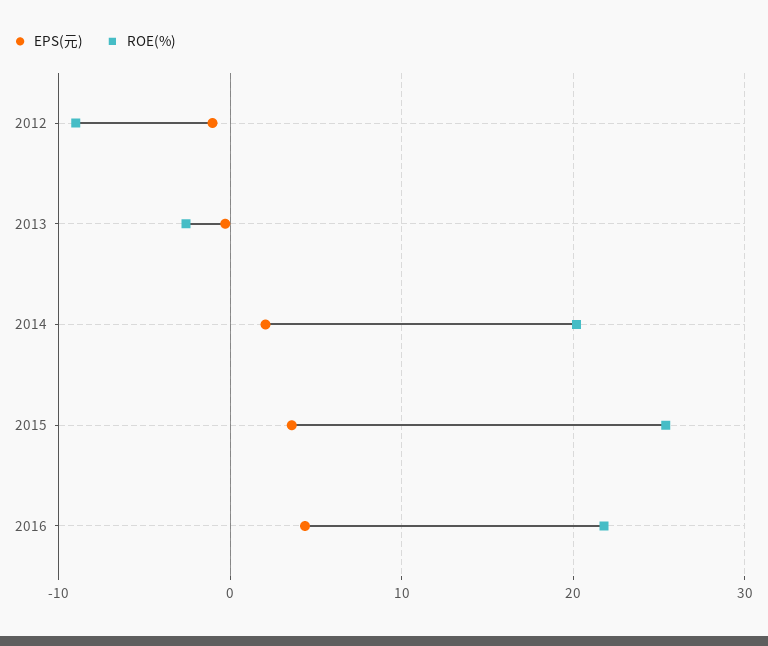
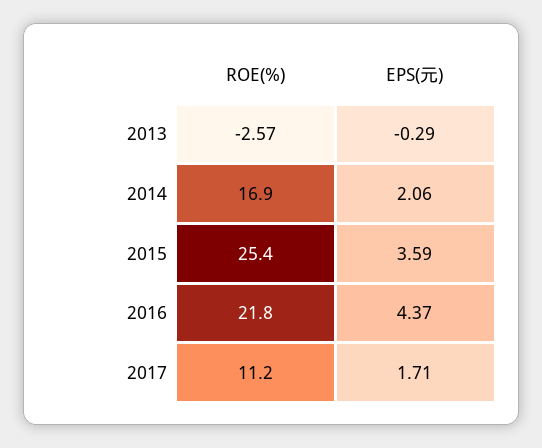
EPS(元), 2012: -1 -> none
ROE(%), 2012: -9 -> none
ROE(%), 2014: 20 -> 16.9
ROE(%), 2017: none -> 11.2
EPS(元), 2017: none -> 1.71

